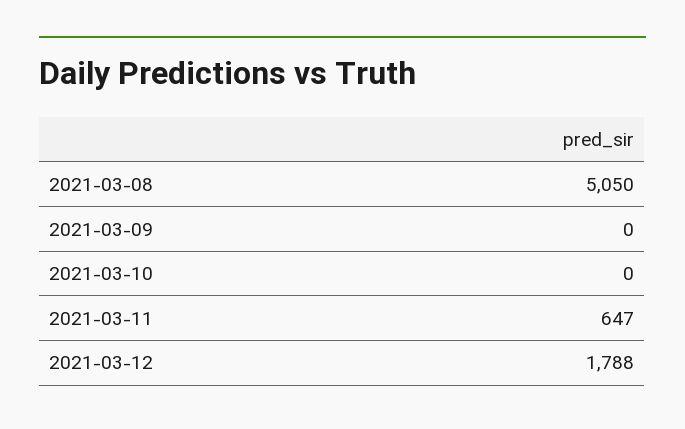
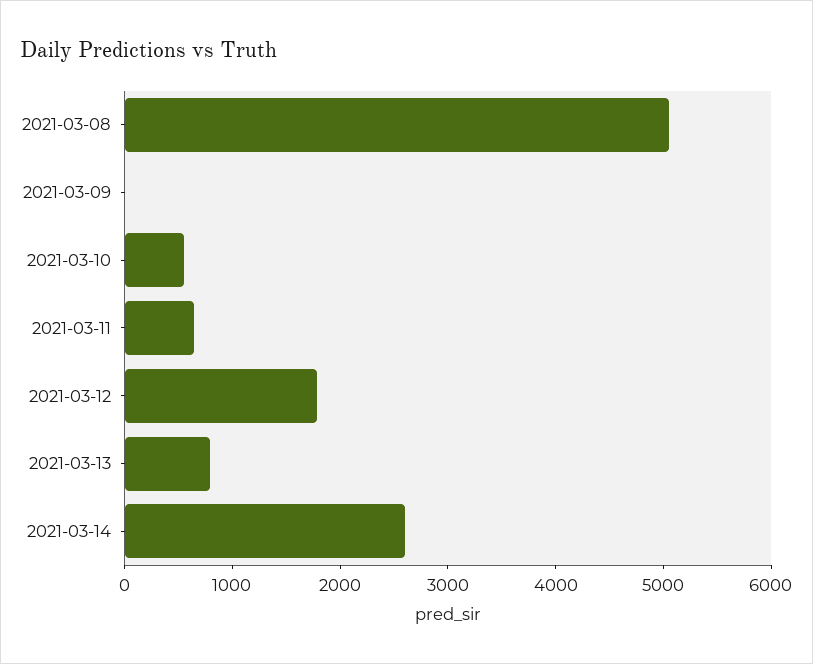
2021-03-10: 0 -> 600
2021-03-13: none -> 800
2021-03-14: none -> 2600

